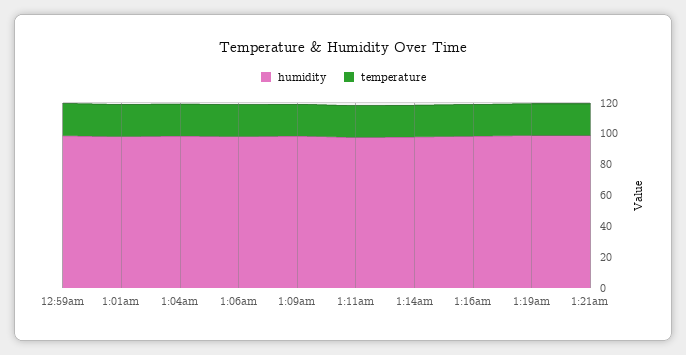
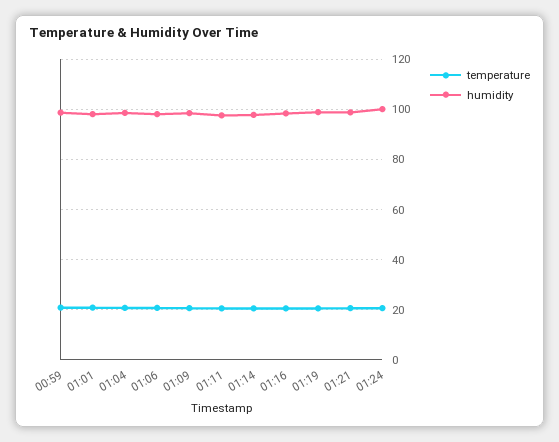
temperature, 01:24: none -> 20
humidity, 01:24: none -> 100

